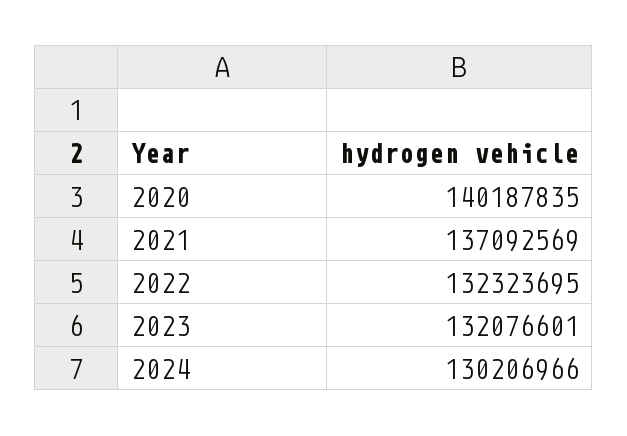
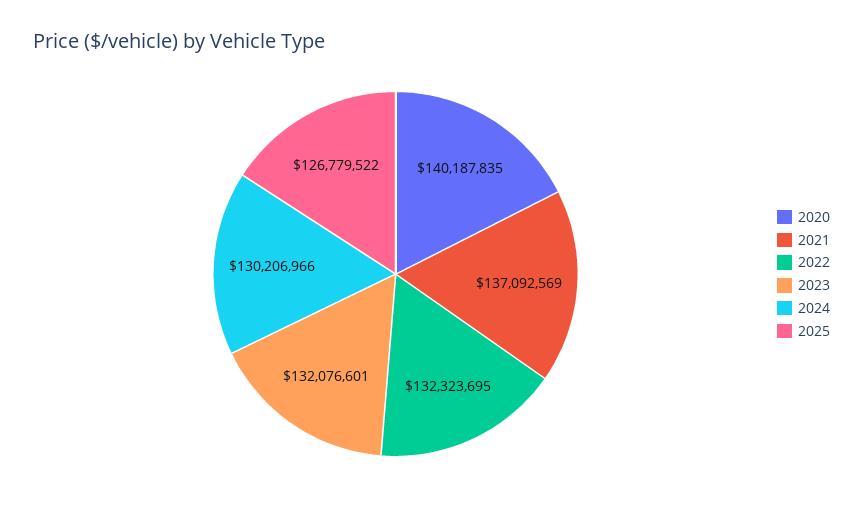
2025: none -> 126779522

